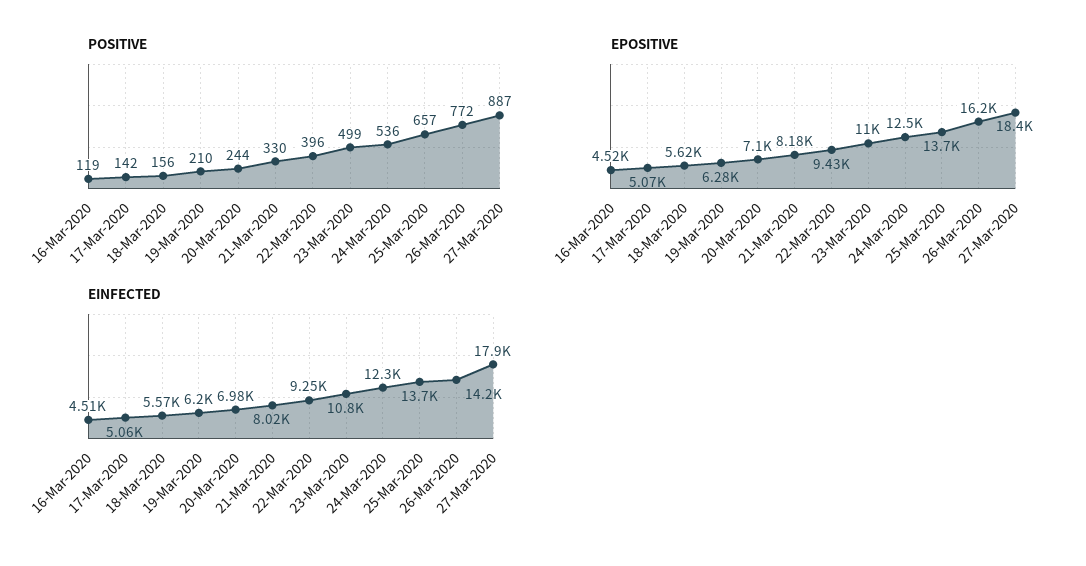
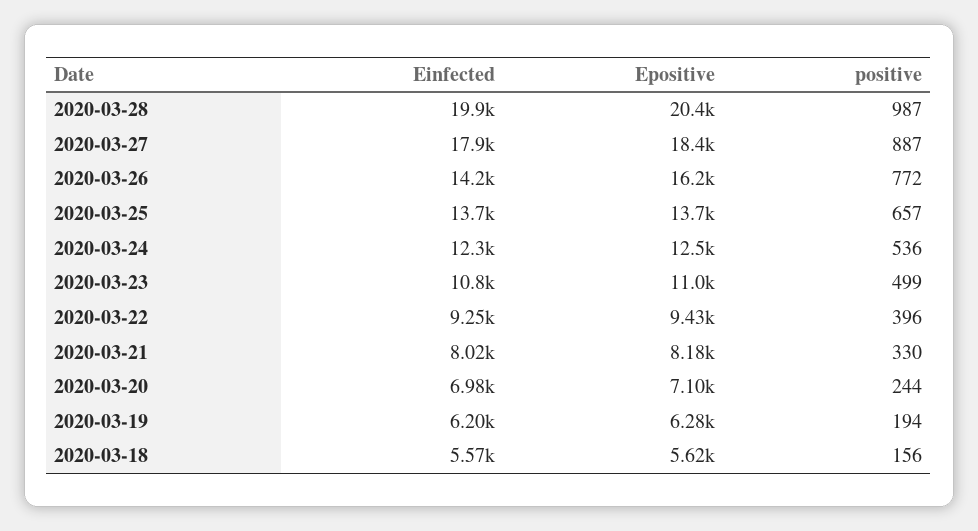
POSITIVE, 16-Mar-2020: 119 -> none
POSITIVE, 17-Mar-2020: 142 -> none
POSITIVE, 19-Mar-2020: 210 -> 194
EPOSITIVE, 16-Mar-2020: 4520 -> none
EPOSITIVE, 17-Mar-2020: 5070 -> none
EINFECTED, 16-Mar-2020: 4510 -> none
EINFECTED, 17-Mar-2020: 5060 -> none
EINFECTED, 2020-03-28: none -> 19900
EPOSITIVE, 2020-03-28: none -> 20400
POSITIVE, 2020-03-28: none -> 987

